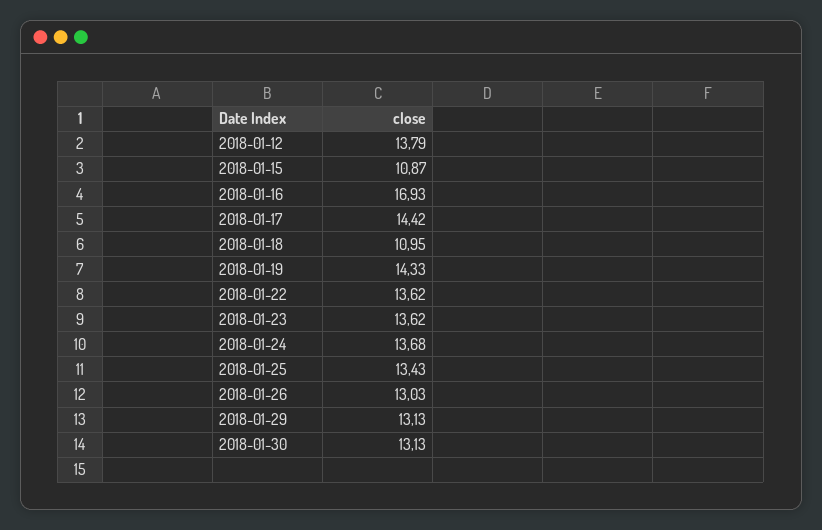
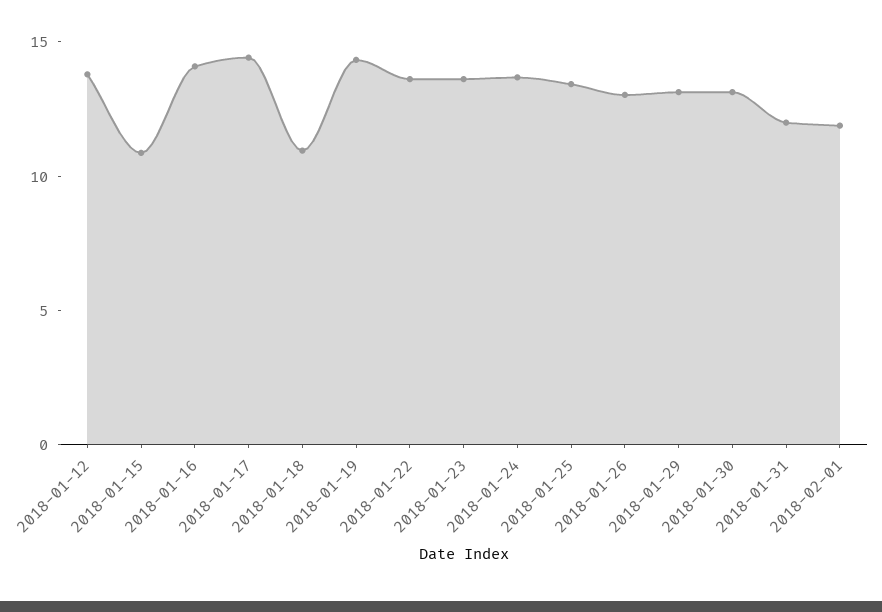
2018-01-16: 16.93 -> 14
2018-01-31: none -> 12
2018-02-01: none -> 12

